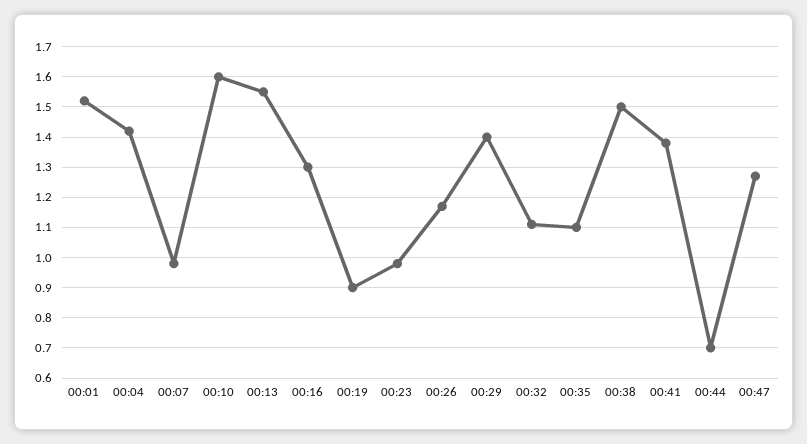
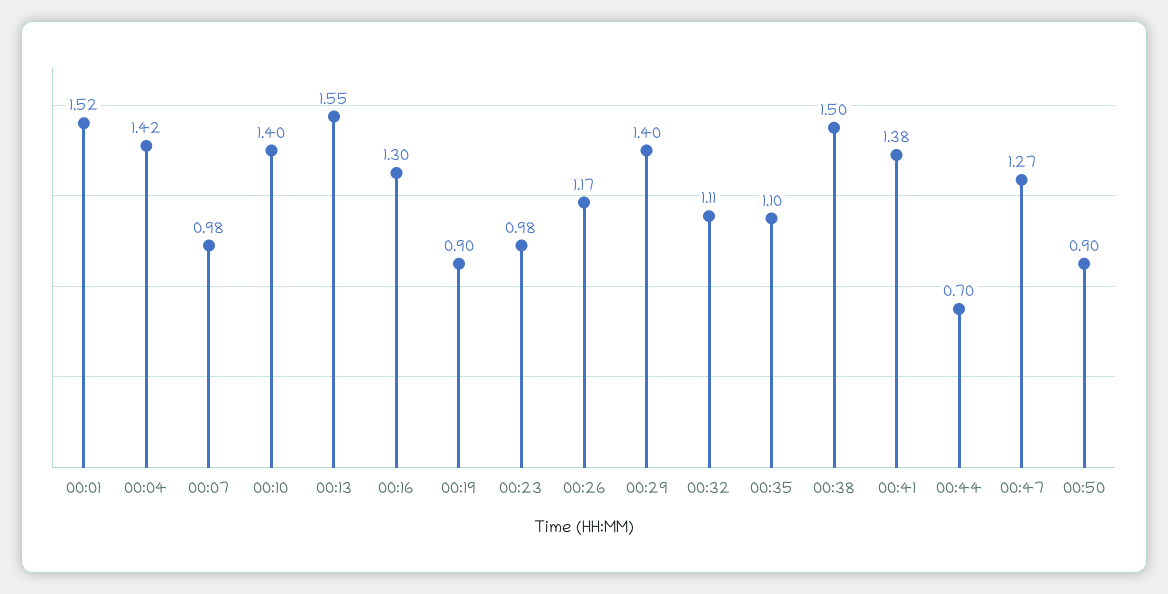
00:10: 1.6 -> 1.4
00:50: none -> 0.9

